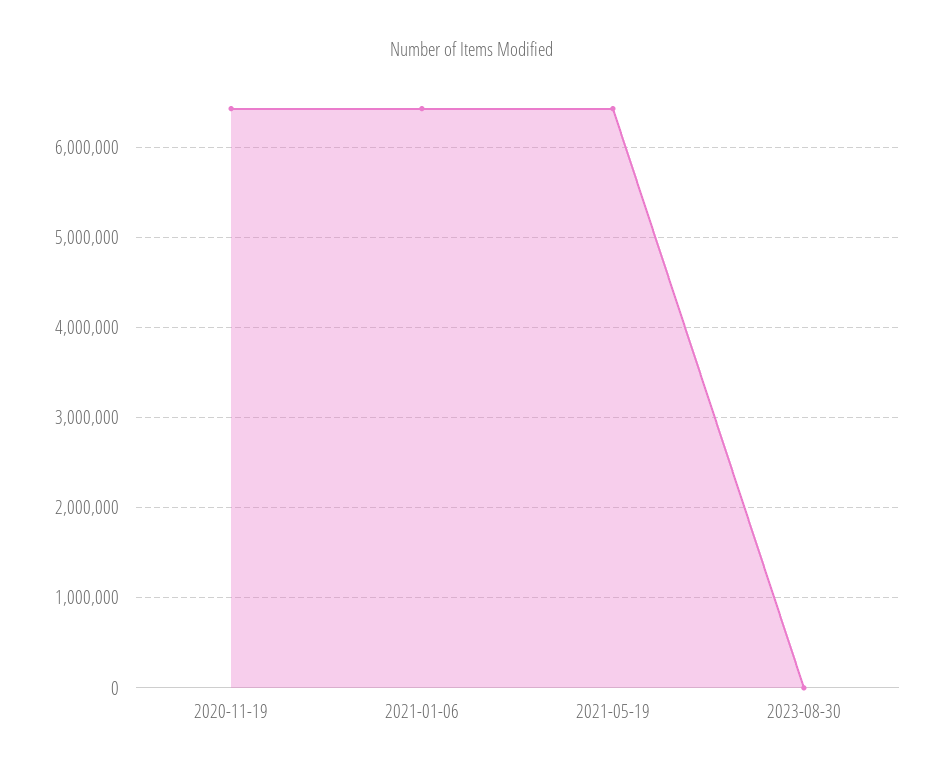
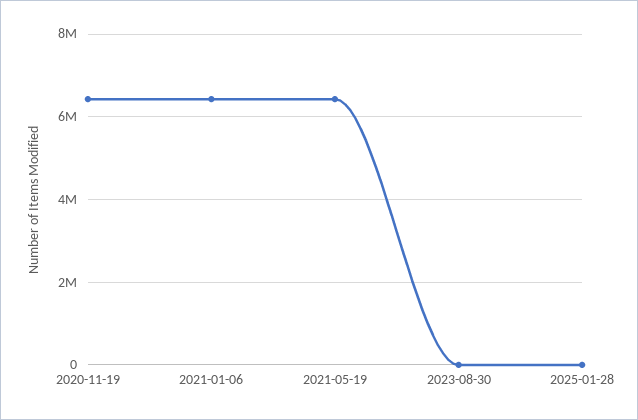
2025-01-28: none -> 0

